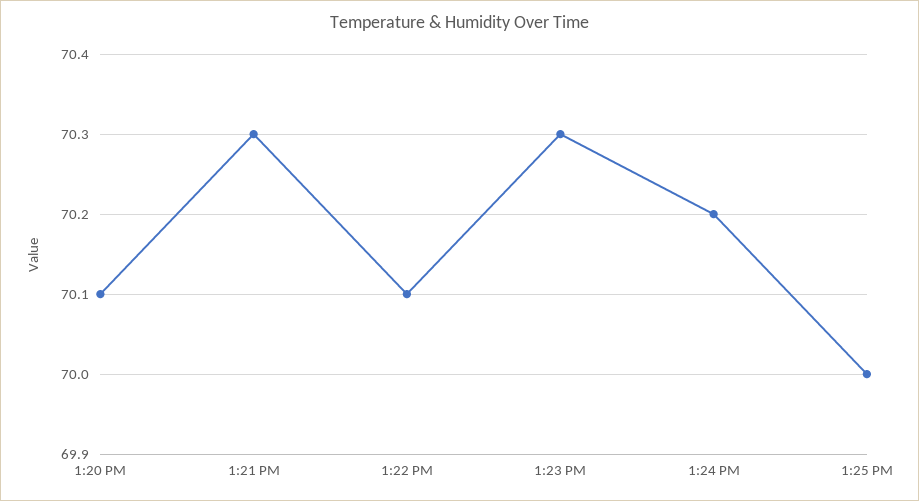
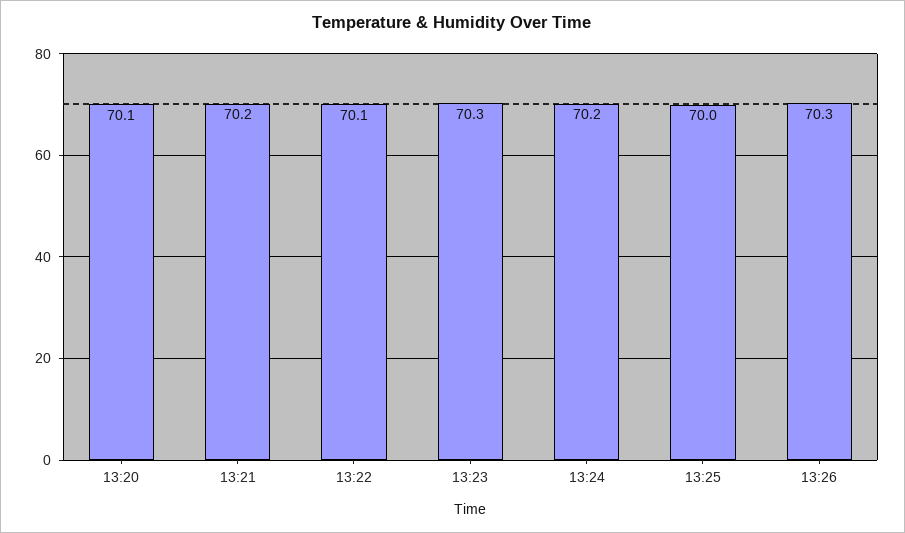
1:21 PM: 70.3 -> 70.2
13:26: none -> 70.3

